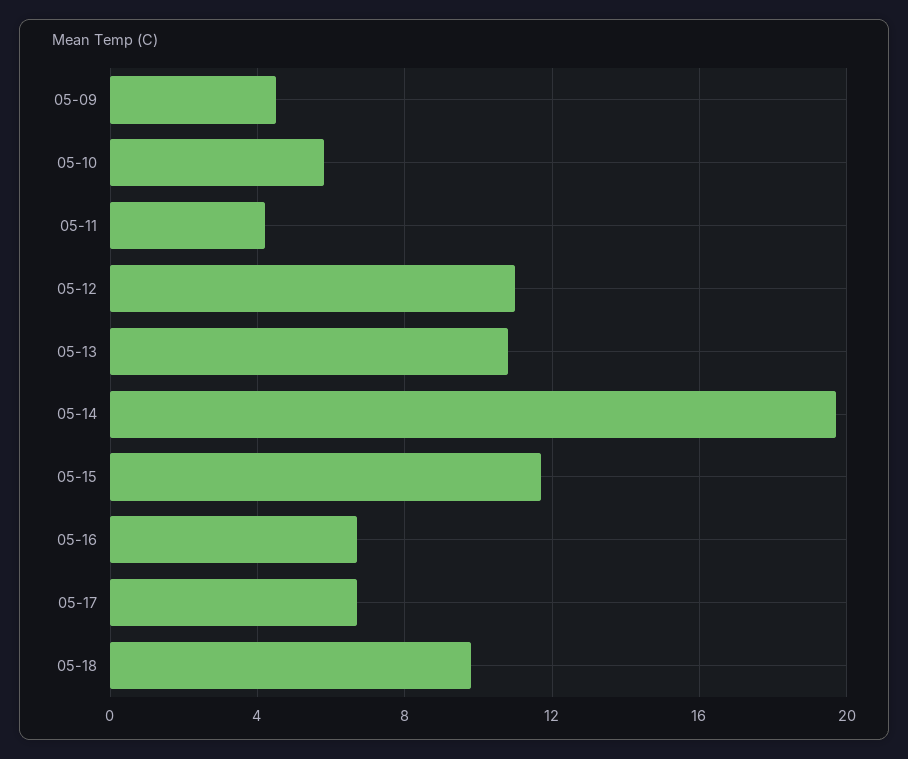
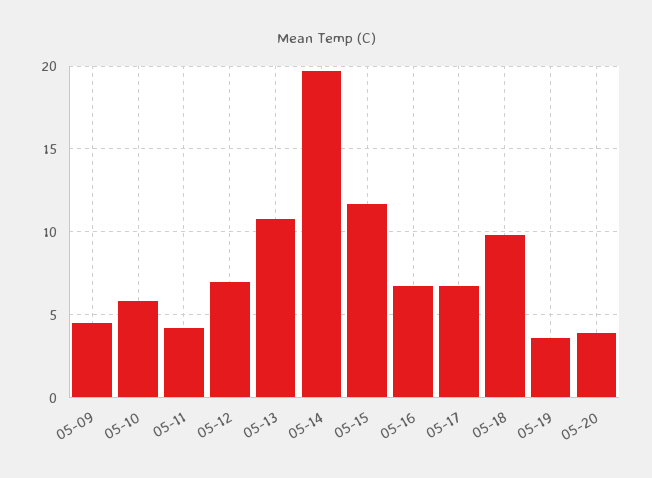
05-12: 11 -> 7
05-19: none -> 3.5
05-20: none -> 4

